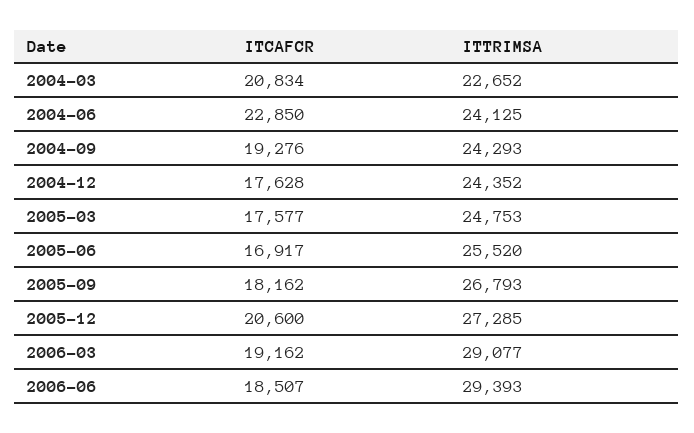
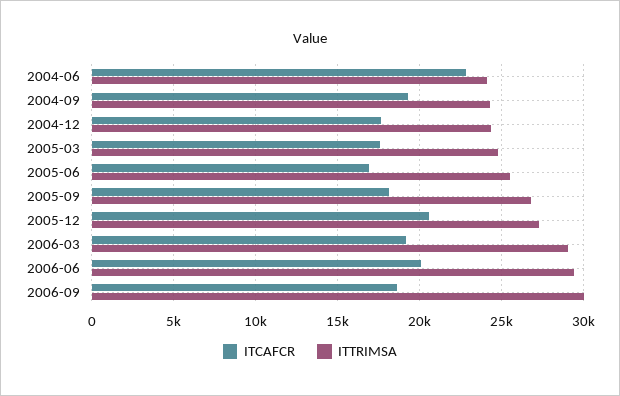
ITCAFCR, 2004-03: 20834 -> none
ITTRIMSA, 2004-03: 22652 -> none
ITCAFCR, 2006-06: 18507 -> 20000
ITCAFCR, 2006-09: none -> 18500
ITTRIMSA, 2006-09: none -> 30000

